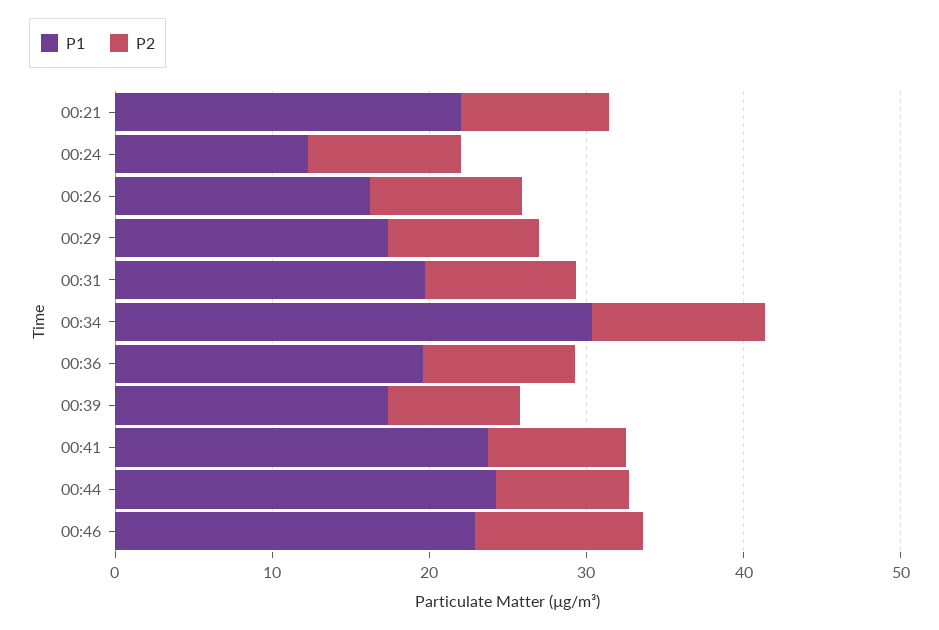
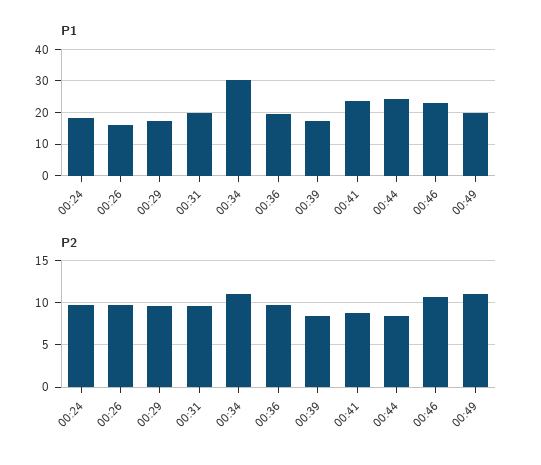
P1, 00:21: 22 -> none
P2, 00:21: 10 -> none
P1, 00:24: 12 -> 18
P1, 00:49: none -> 20
P2, 00:49: none -> 11

